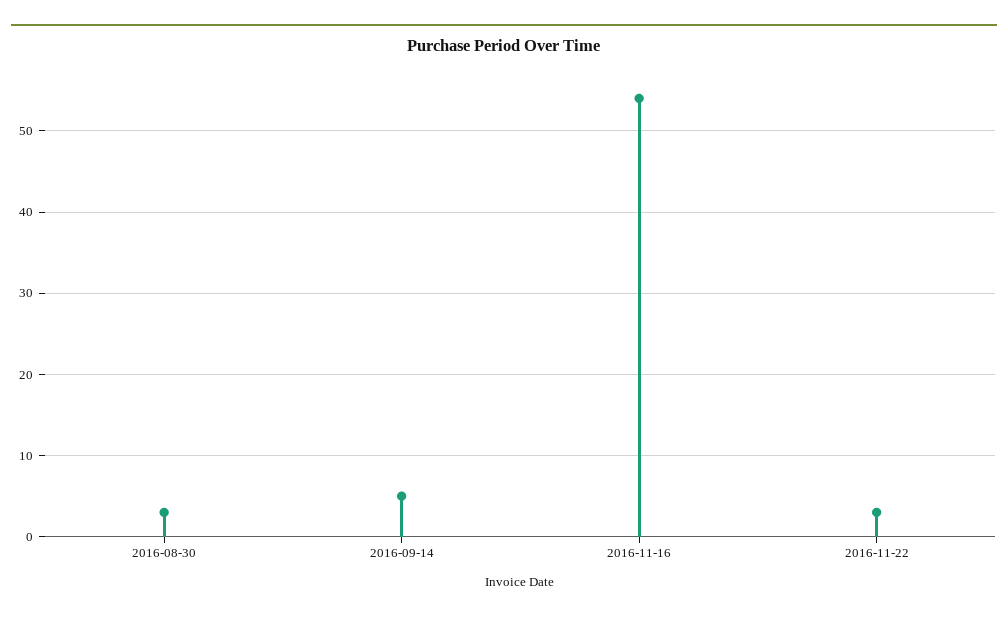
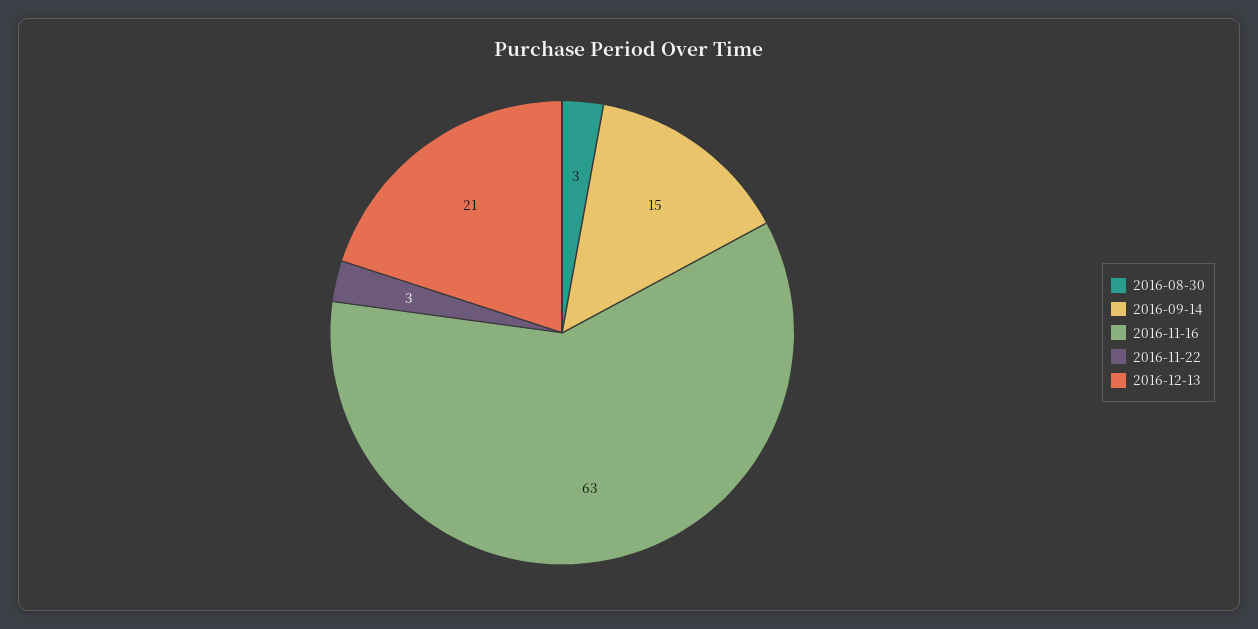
2016-09-14: 5 -> 15
2016-11-16: 54 -> 63
2016-12-13: none -> 21

